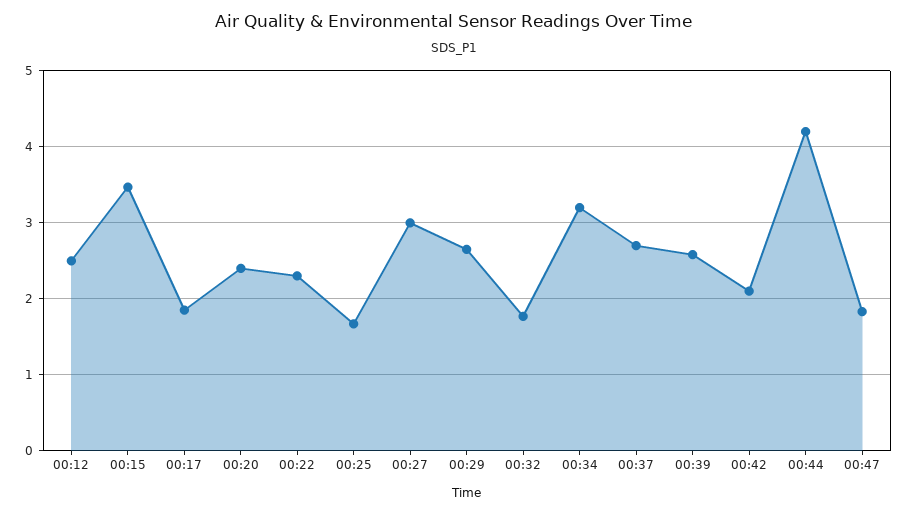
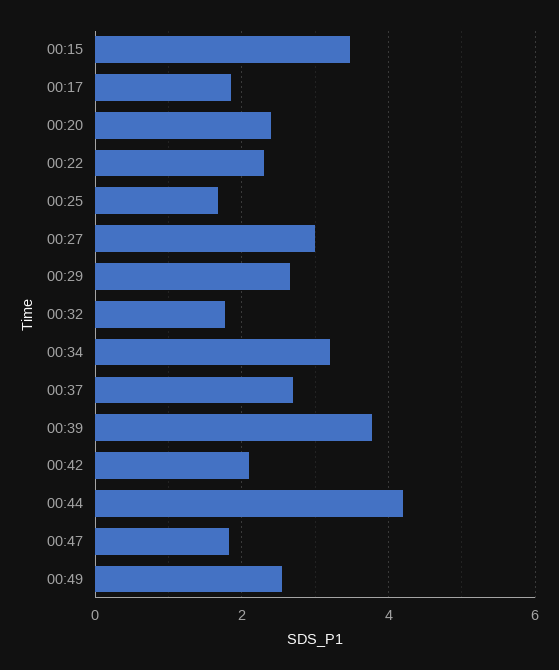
00:12: 2.5 -> none
00:39: 2.6 -> 3.8
00:49: none -> 2.6

